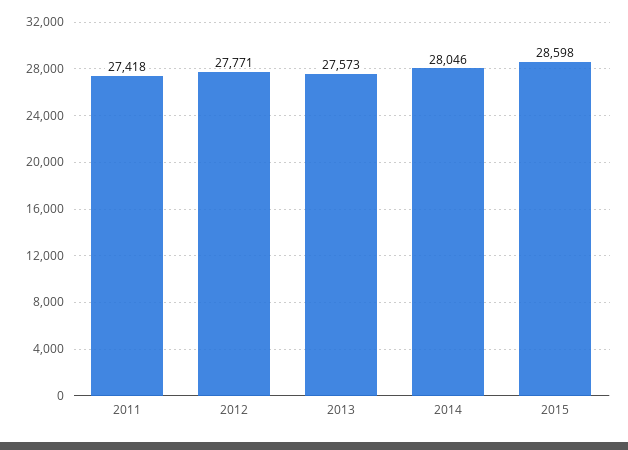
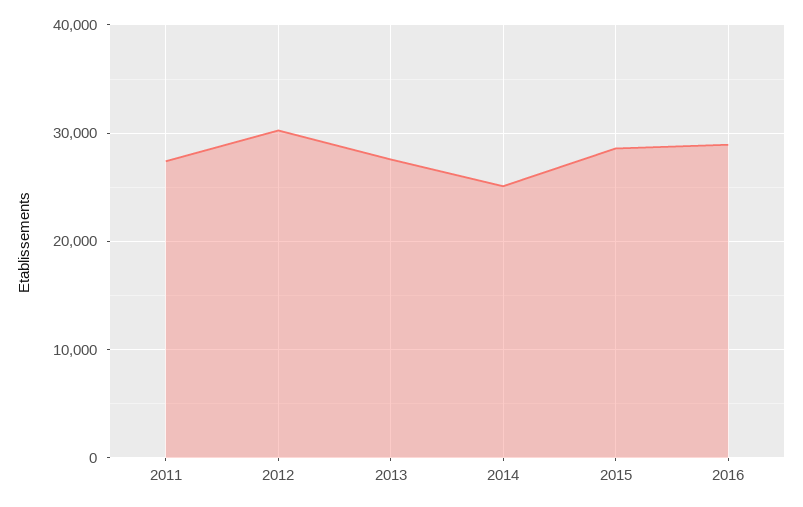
2012: 27771 -> 30000
2014: 28046 -> 25000
2016: none -> 29000

